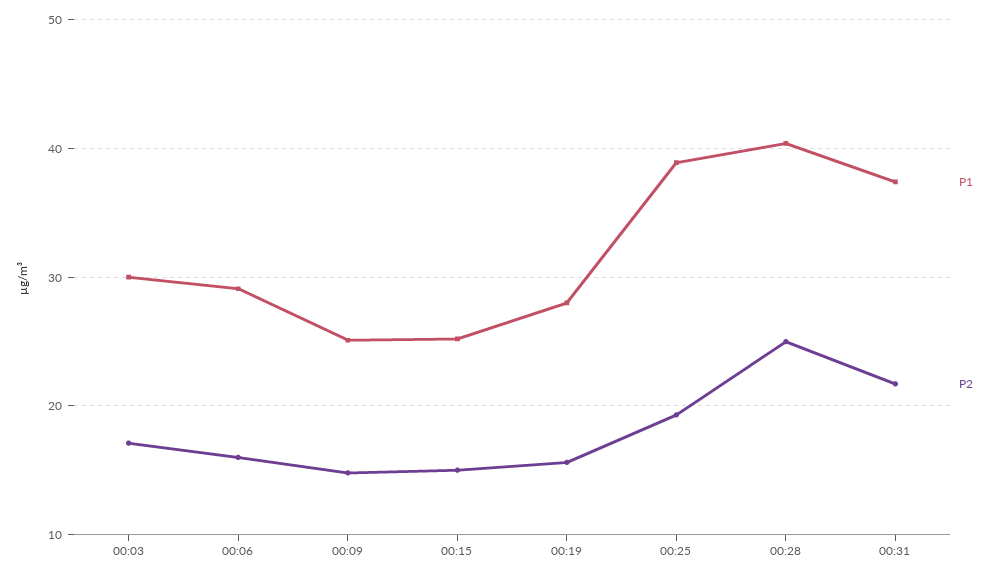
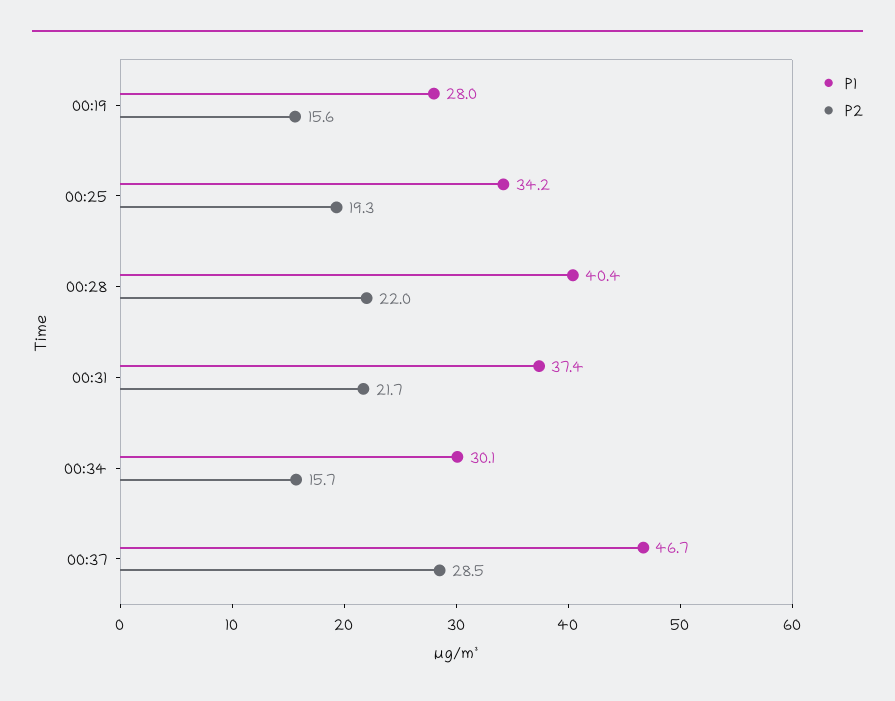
P1, 00:03: 30 -> none
P2, 00:03: 17 -> none
P1, 00:06: 29 -> none
P2, 00:06: 16 -> none
P1, 00:09: 25 -> none
P2, 00:09: 15 -> none
P1, 00:15: 25 -> none
P2, 00:15: 15 -> none
P1, 00:25: 39 -> 34.2
P2, 00:28: 25 -> 22
P1, 00:34: none -> 30.1
P2, 00:34: none -> 15.7
P1, 00:37: none -> 46.7
P2, 00:37: none -> 28.5

